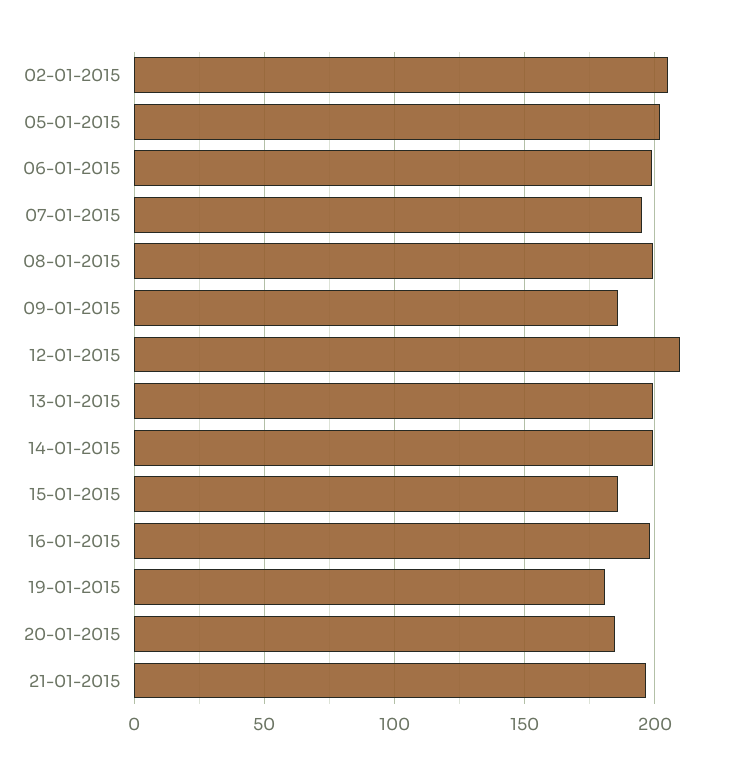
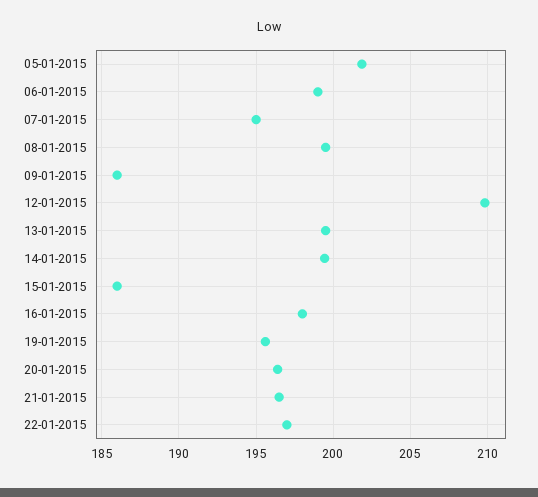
02-01-2015: 205 -> none
19-01-2015: 180 -> 195.5
20-01-2015: 185 -> 196.5
22-01-2015: none -> 197

